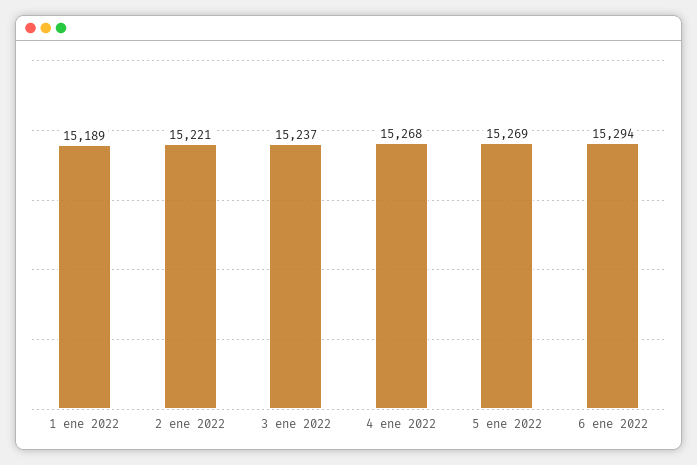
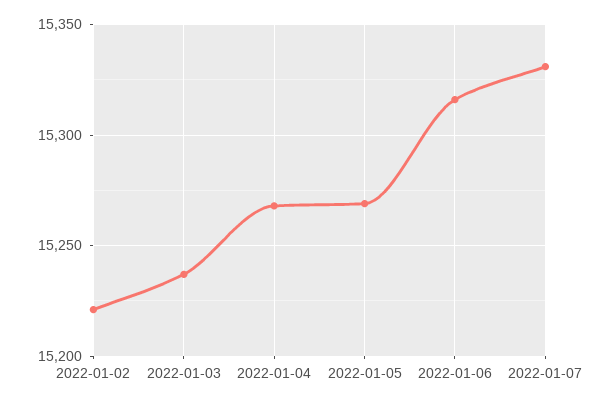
1 ene 2022: 15189 -> none
6 ene 2022: 15294 -> 15315
2022-01-07: none -> 15330

